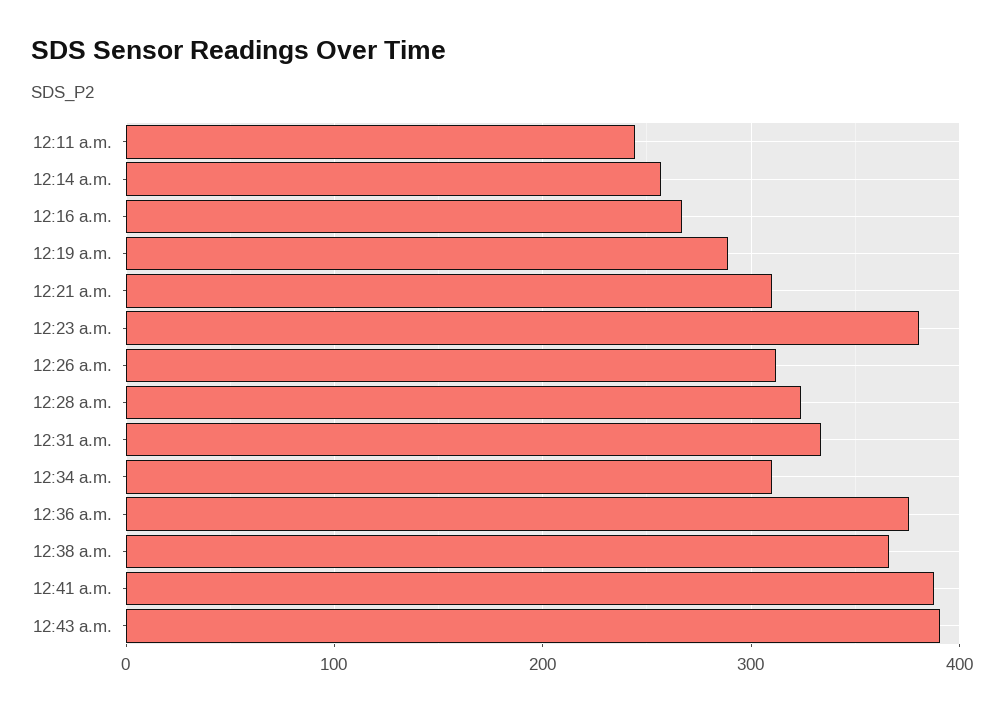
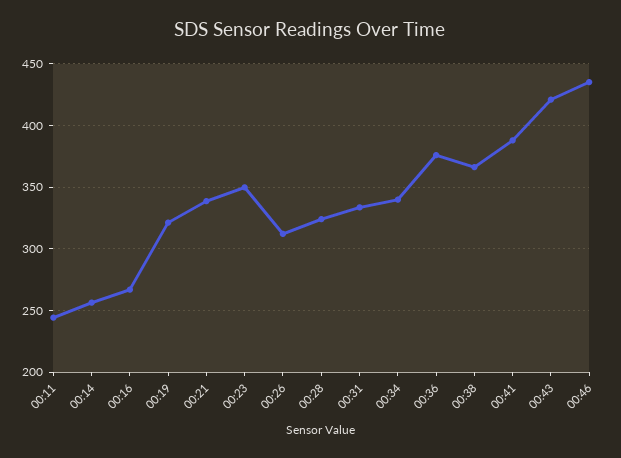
12:19 a.m.: 290 -> 320
12:21 a.m.: 310 -> 340
12:23 a.m.: 380 -> 350
12:34 a.m.: 310 -> 340
12:43 a.m.: 390 -> 420
00:46: none -> 435

